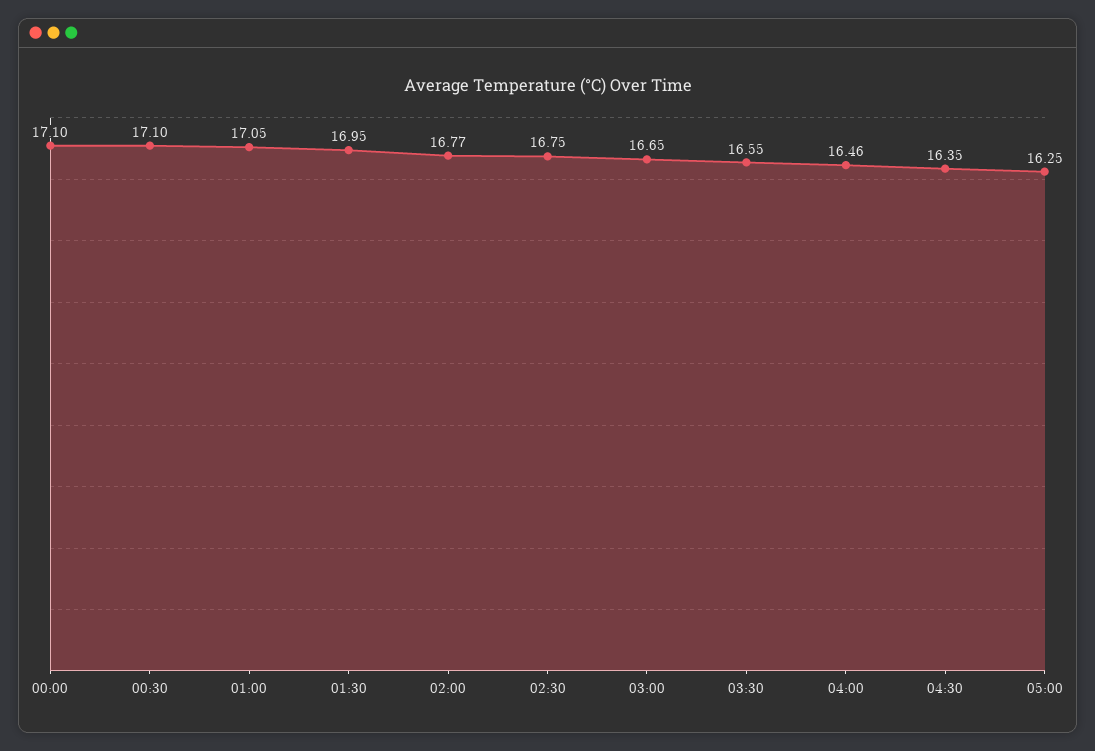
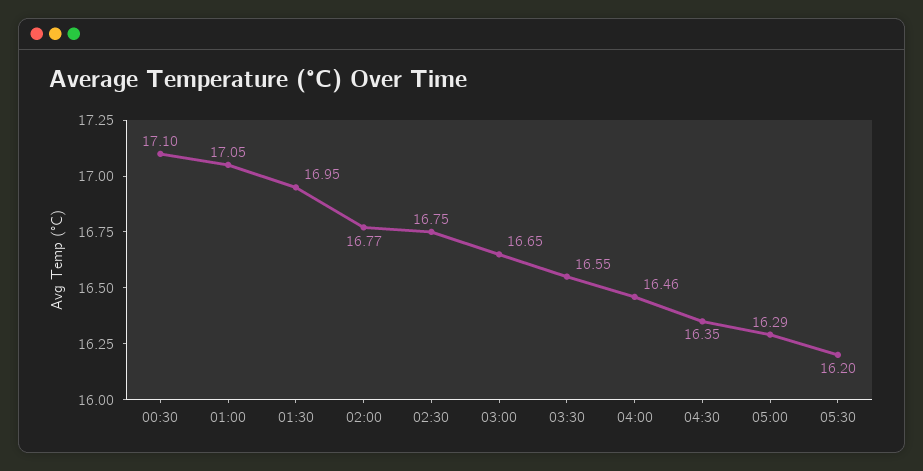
00:00: 17.1 -> none
05:00: 16.25 -> 16.29
05:30: none -> 16.2

